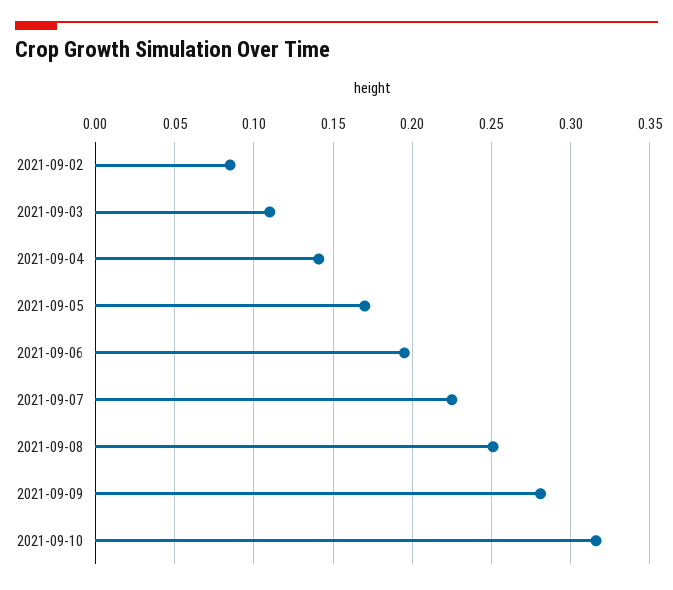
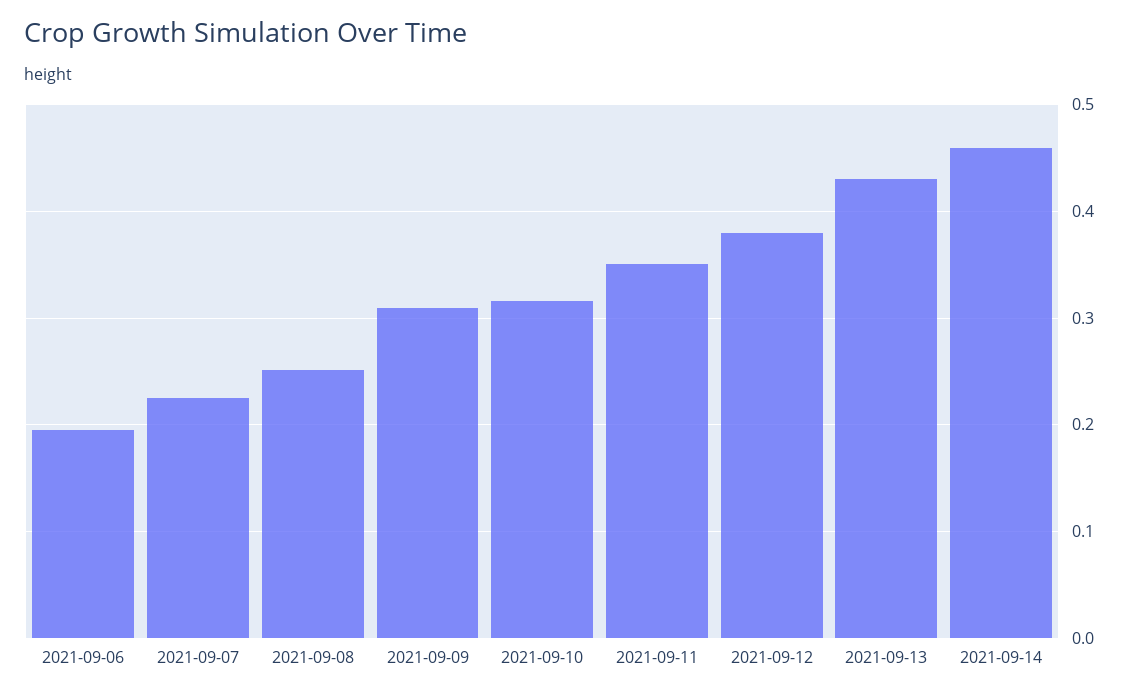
2021-09-02: 0.085 -> none
2021-09-03: 0.11 -> none
2021-09-04: 0.14 -> none
2021-09-05: 0.17 -> none
2021-09-09: 0.28 -> 0.31
2021-09-11: none -> 0.35
2021-09-12: none -> 0.38
2021-09-13: none -> 0.43
2021-09-14: none -> 0.46

